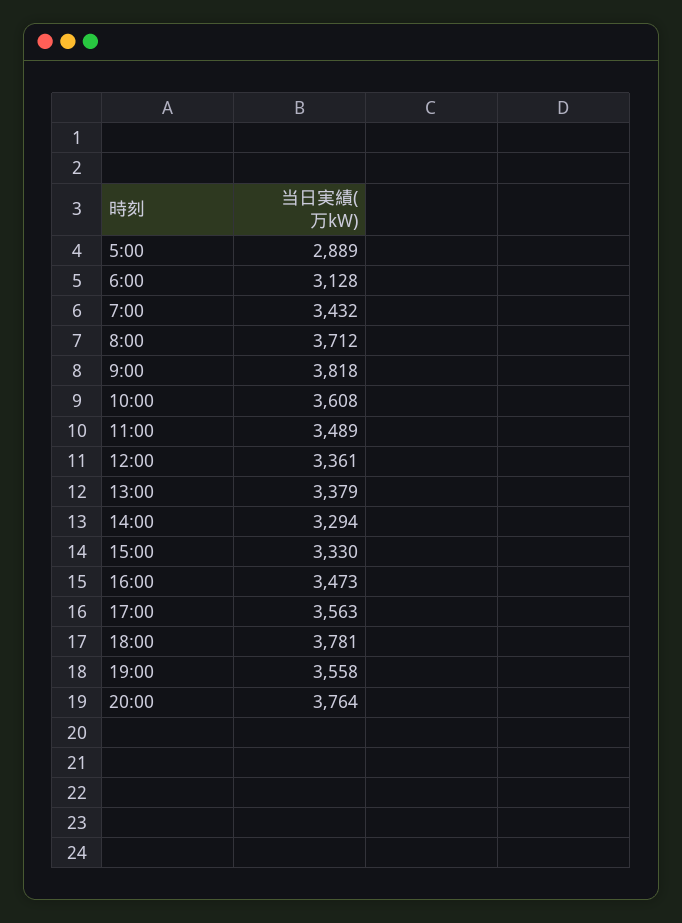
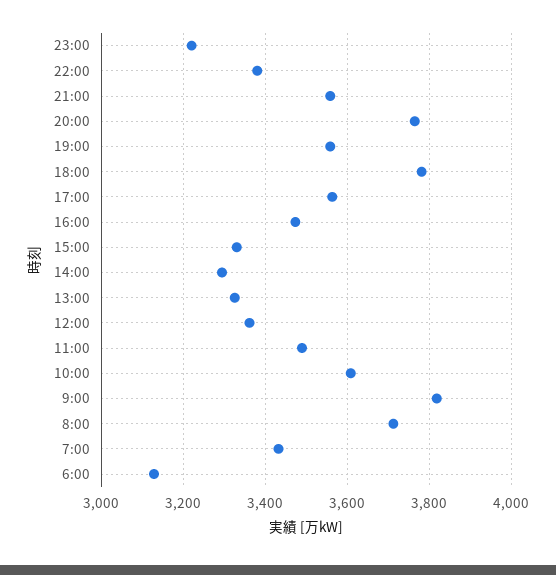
5:00: 2889 -> none
13:00: 3379 -> 3320
23:00: none -> 3220
22:00: none -> 3380
21:00: none -> 3560

